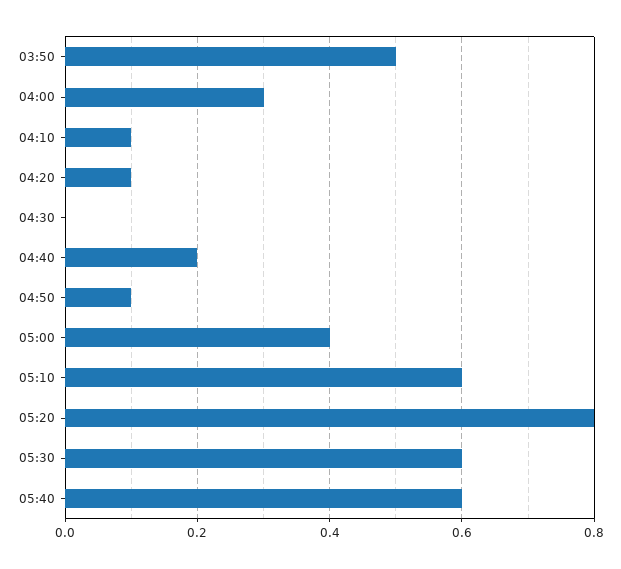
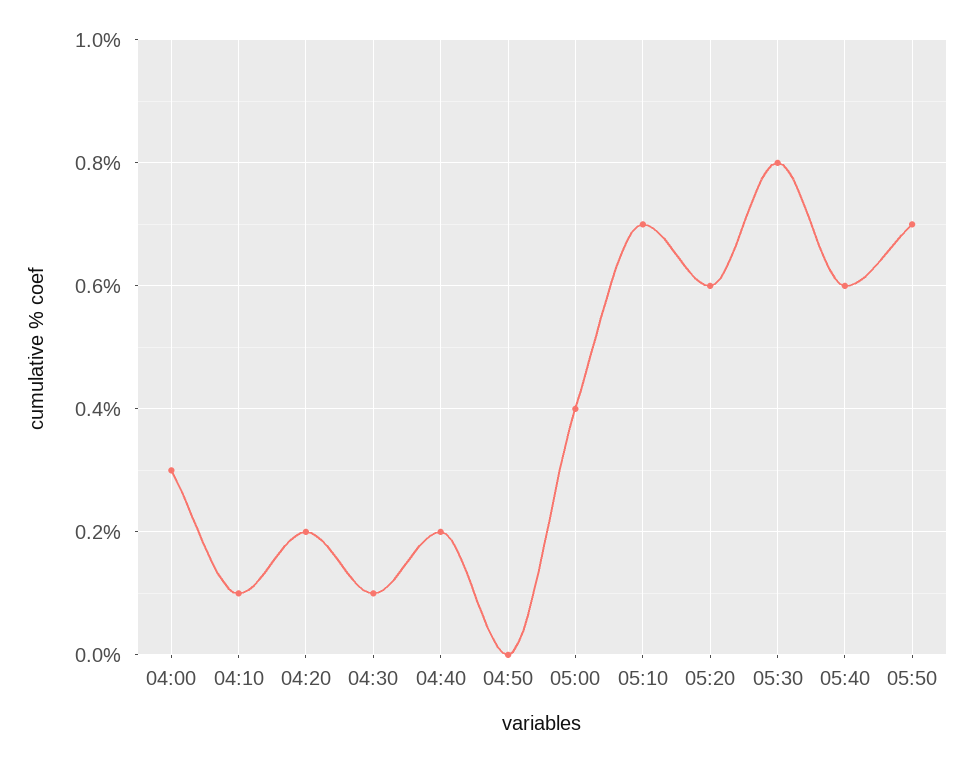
03:50: 0.5 -> none
04:20: 0.1 -> 0.2
04:30: 0 -> 0.1
04:50: 0.1 -> 0
05:10: 0.6 -> 0.7
05:20: 0.8 -> 0.6
05:30: 0.6 -> 0.8
05:50: none -> 0.7

